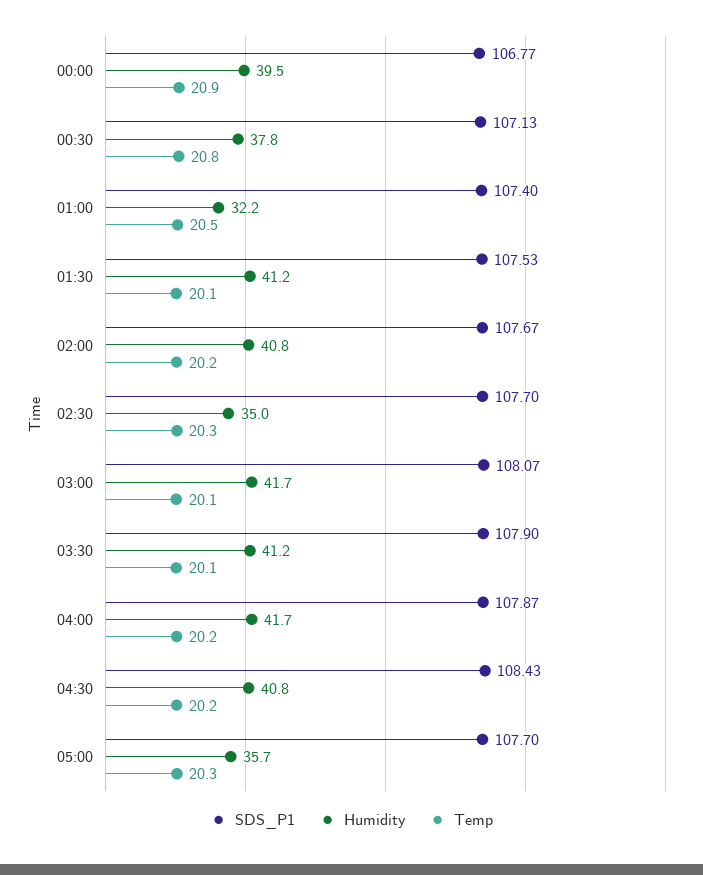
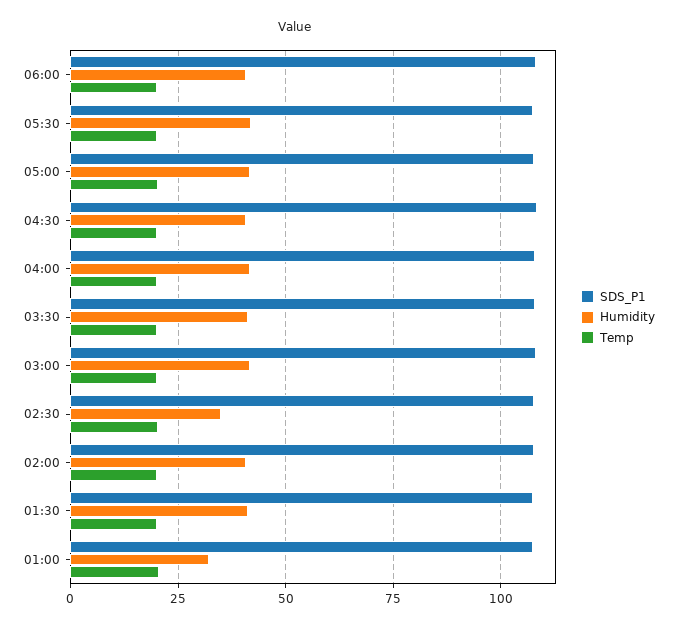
SDS_P1, 00:00: 106.77 -> none
Humidity, 00:00: 39.5 -> none
Temp, 00:00: 20.9 -> none
SDS_P1, 00:30: 107.13 -> none
Humidity, 00:30: 37.8 -> none
Temp, 00:30: 20.8 -> none
Humidity, 05:00: 35.7 -> 42.5
SDS_P1, 06:00: none -> 107.5
Humidity, 06:00: none -> 40
Temp, 06:00: none -> 20
SDS_P1, 05:30: none -> 107.5
Humidity, 05:30: none -> 42.5
Temp, 05:30: none -> 20

